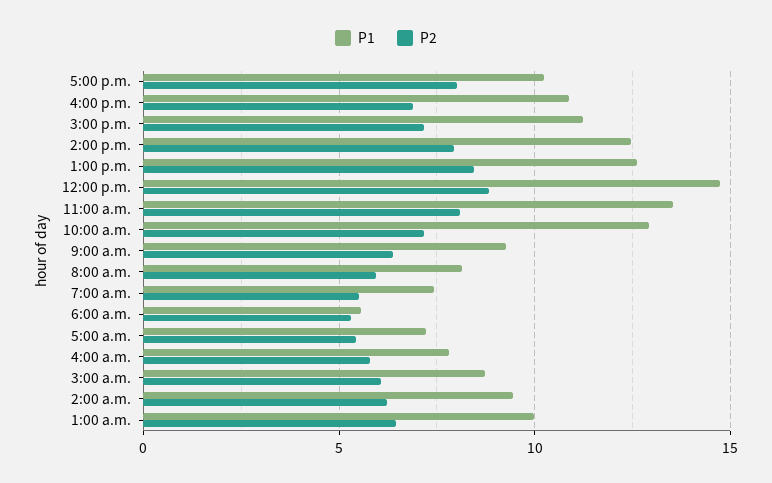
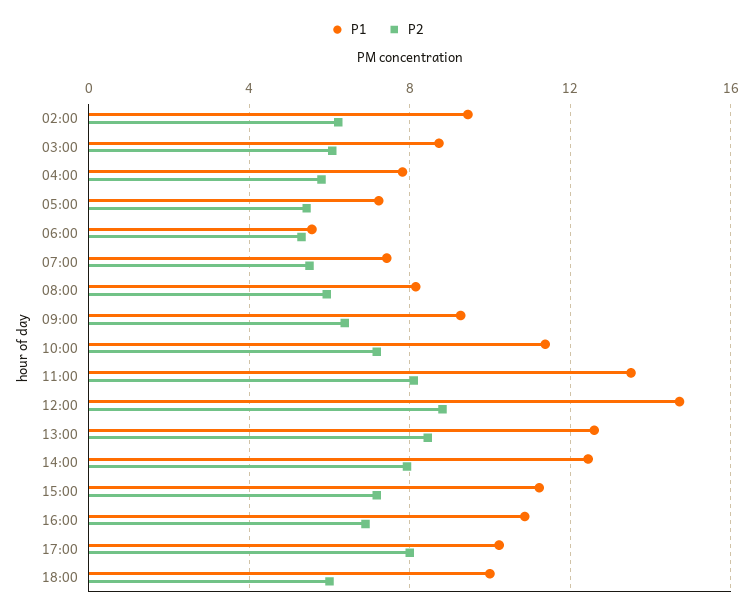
P1, 10:00 a.m.: 13 -> 11.5
P1, 1:00 a.m.: 10 -> none
P2, 1:00 a.m.: 6.5 -> none
P1, 18:00: none -> 10
P2, 18:00: none -> 6

